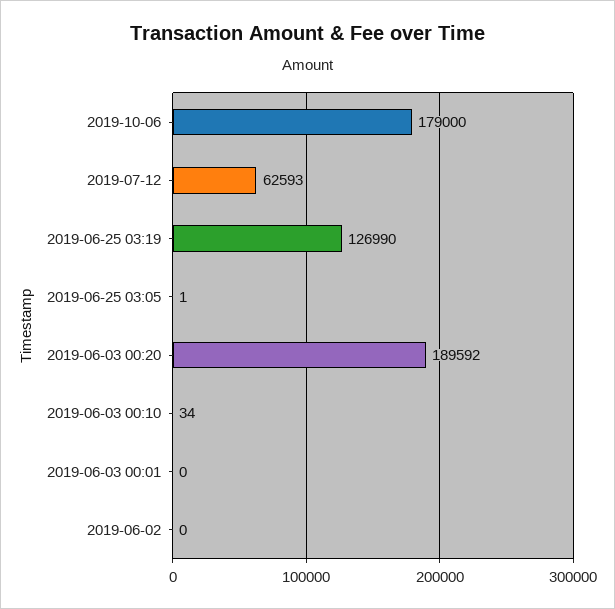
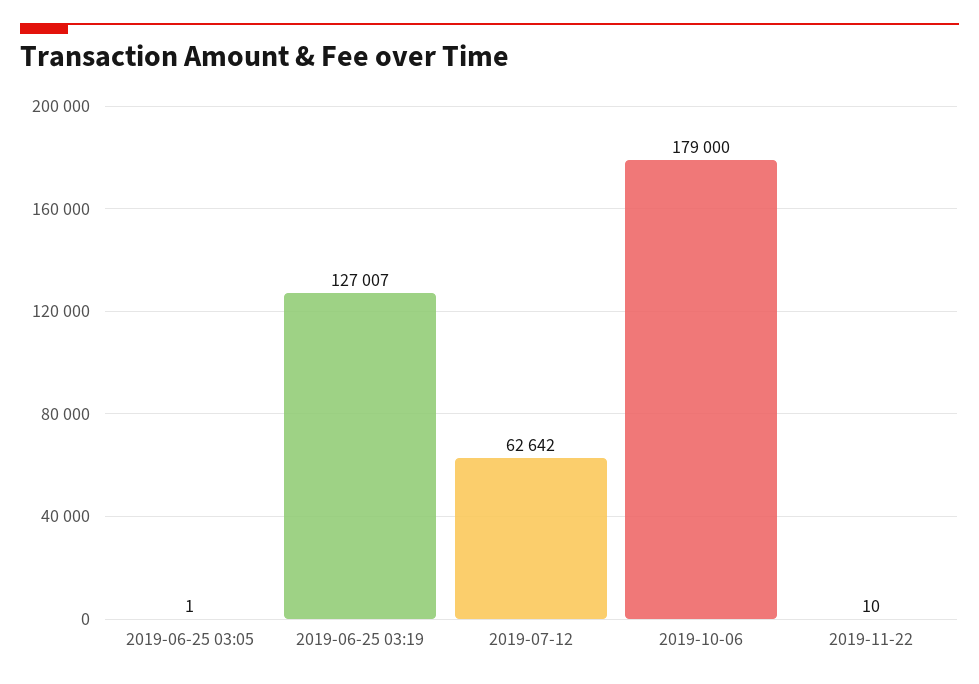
2019-07-12: 62593 -> 62642
2019-06-25 03:19: 126990 -> 127007
2019-06-03 00:20: 189592 -> none
2019-06-03 00:10: 34 -> none
2019-06-03 00:01: 0 -> none
2019-06-02: 0 -> none
2019-11-22: none -> 10

